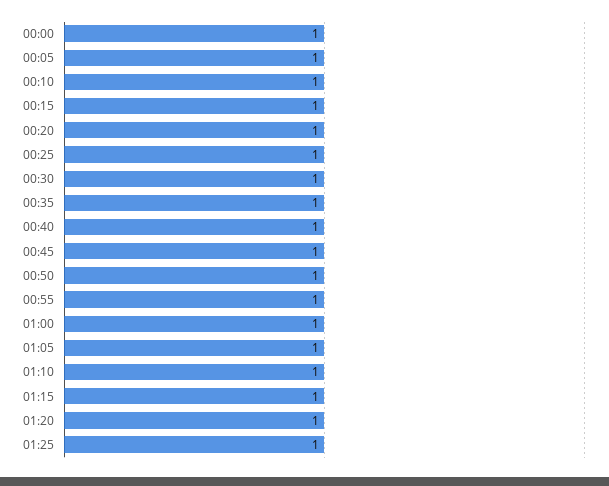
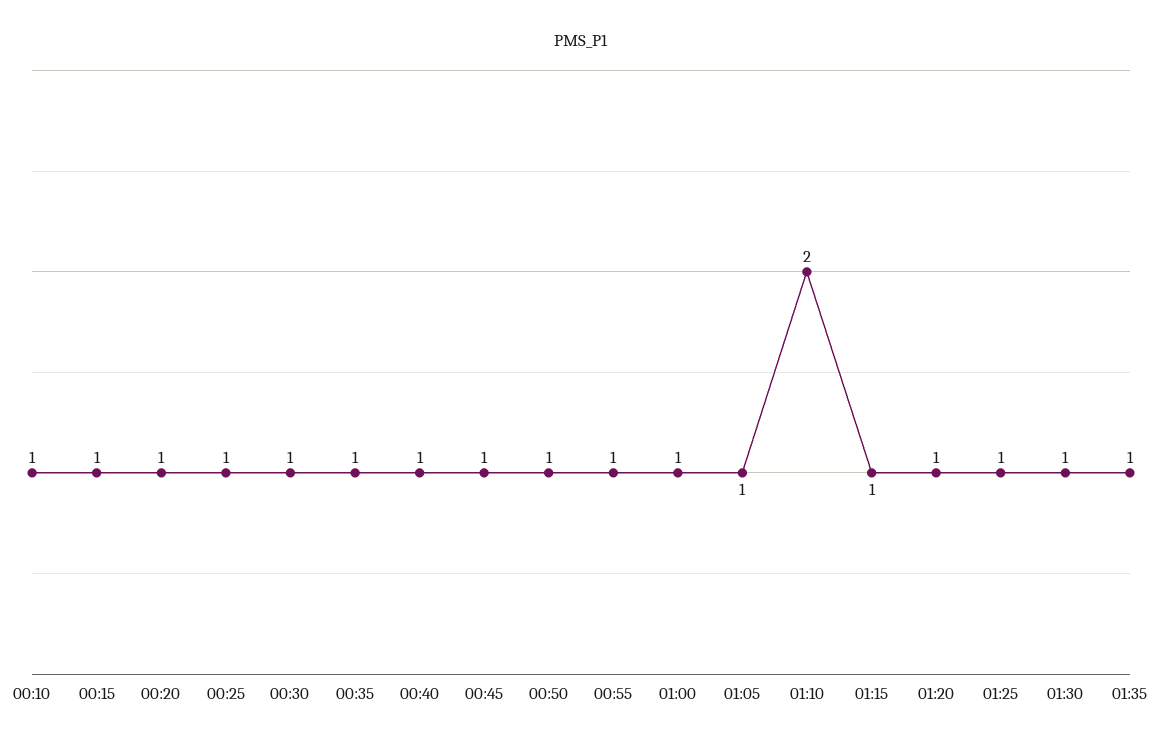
00:00: 1 -> none
00:05: 1 -> none
01:10: 1 -> 2
01:30: none -> 1
01:35: none -> 1

